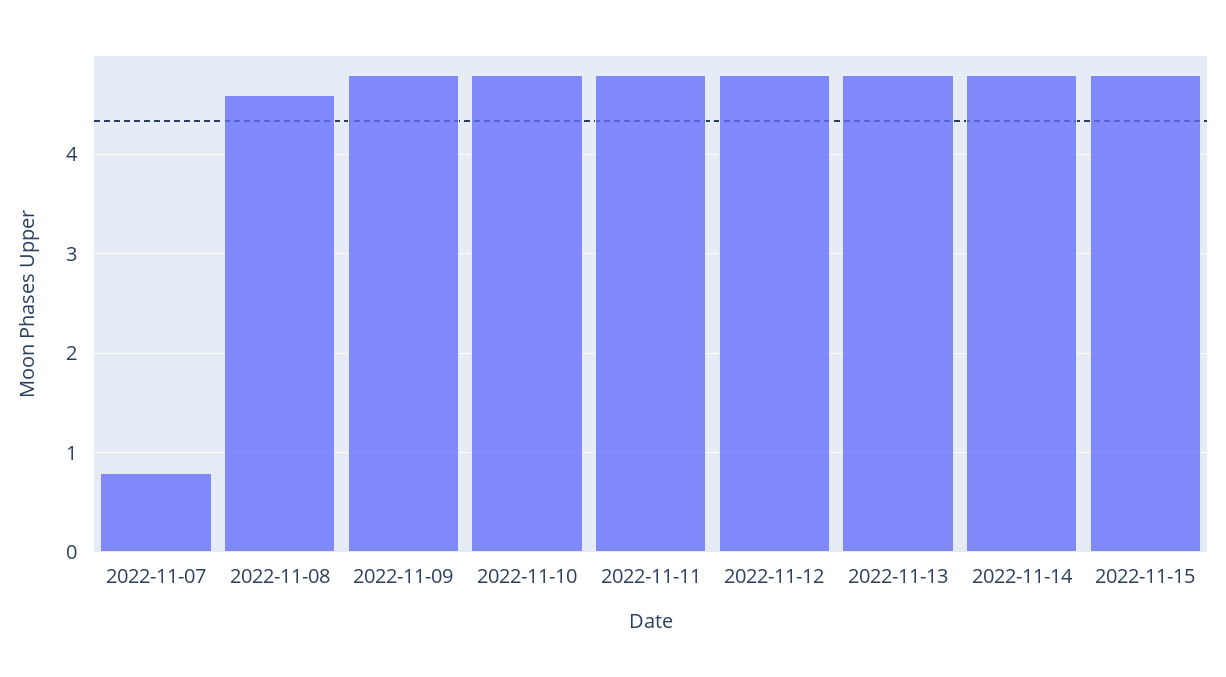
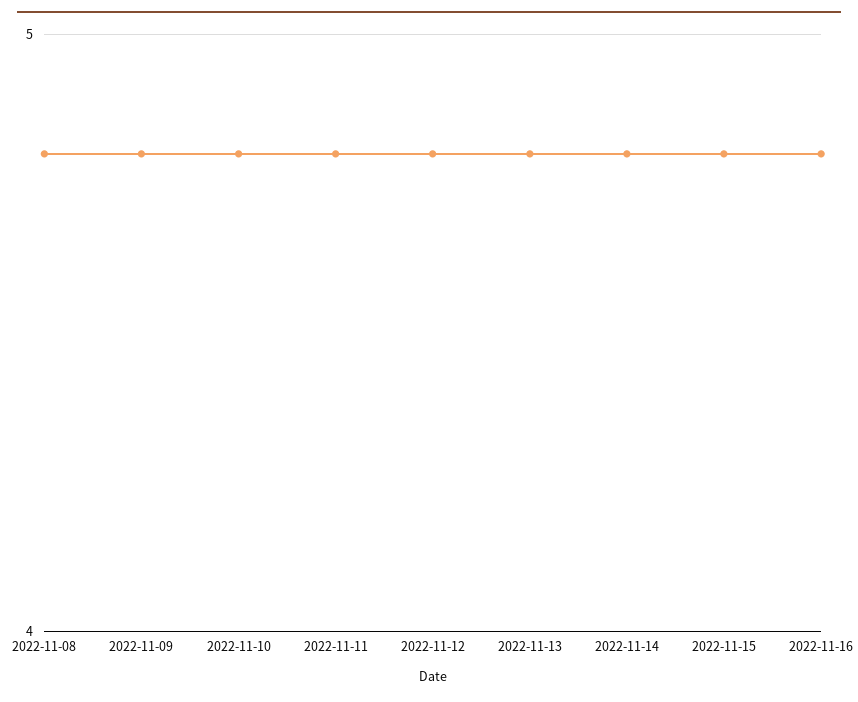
2022-11-07: 0.8 -> none
2022-11-08: 4.6 -> 4.8
2022-11-16: none -> 4.8

